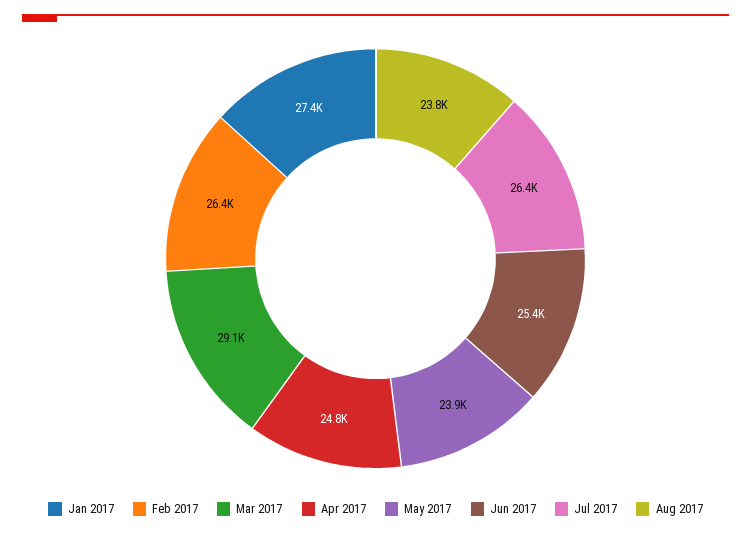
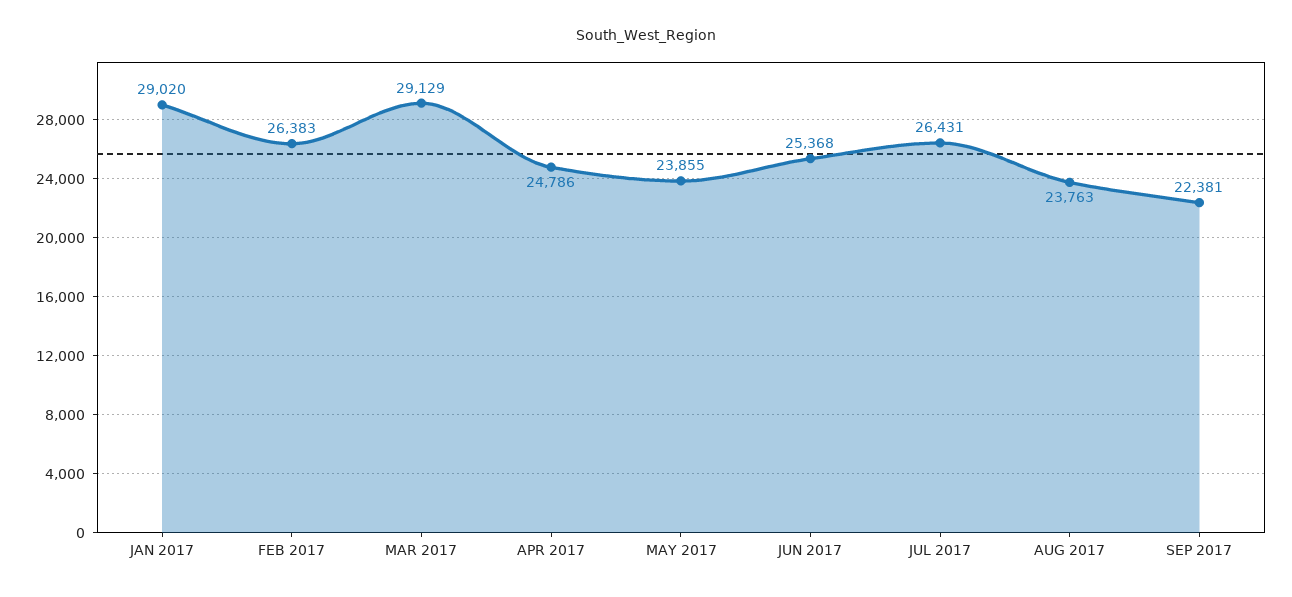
Jan 2017: 27400 -> 29020
SEP 2017: none -> 22381

